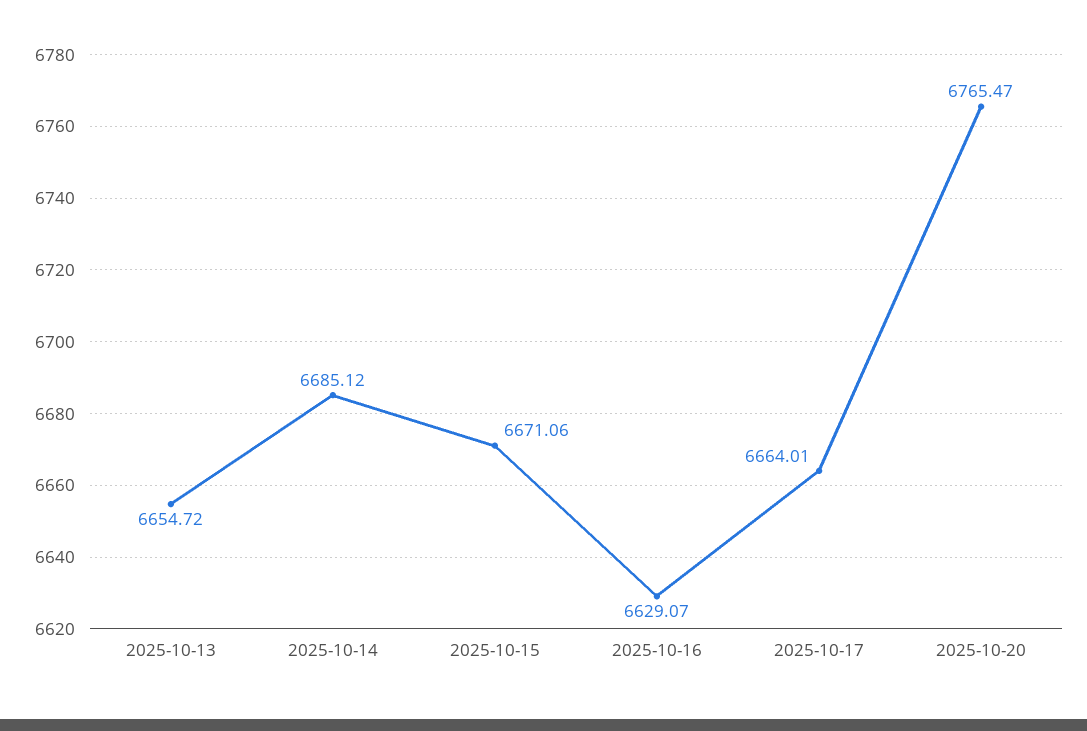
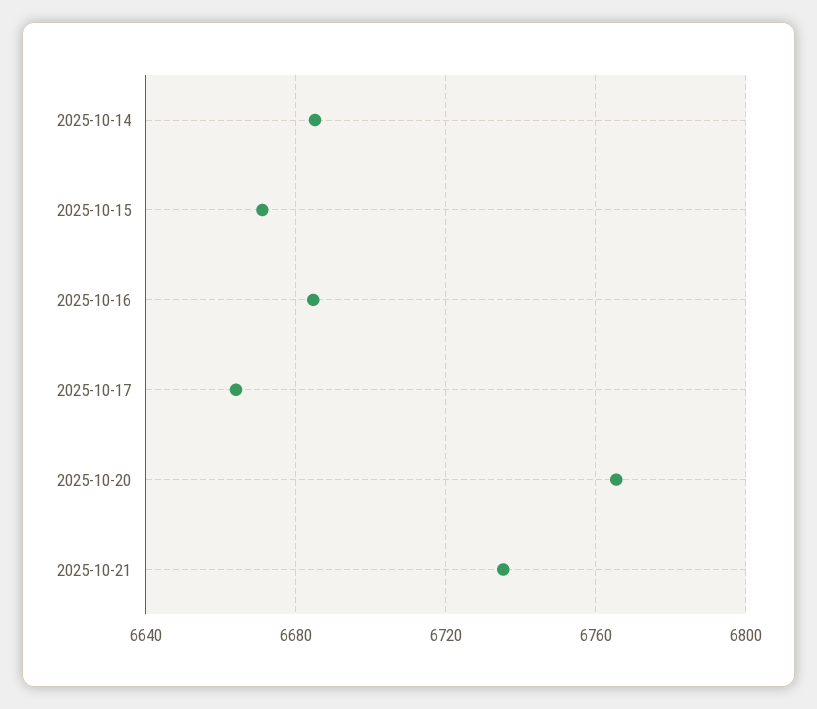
2025-10-13: 6654.72 -> none
2025-10-16: 6629.07 -> 6685
2025-10-21: none -> 6735

